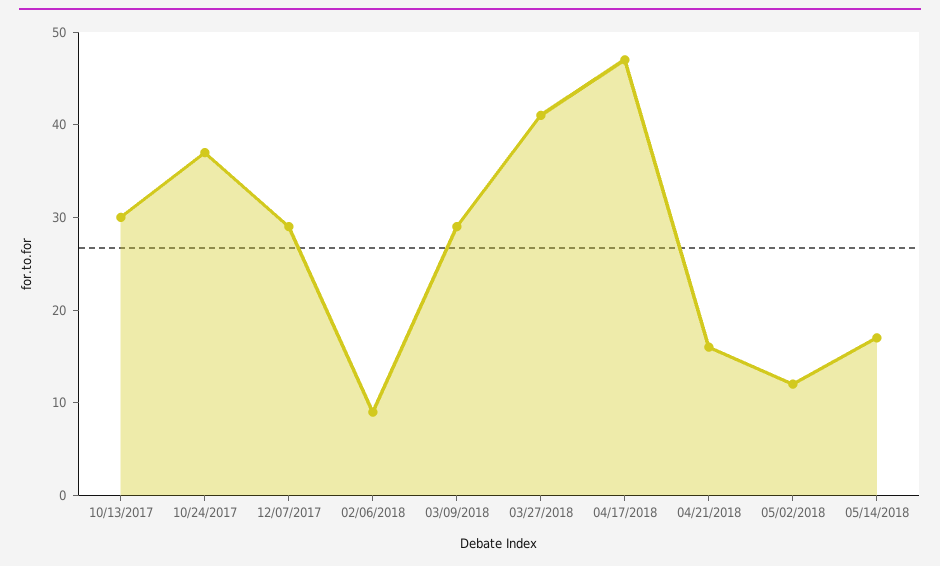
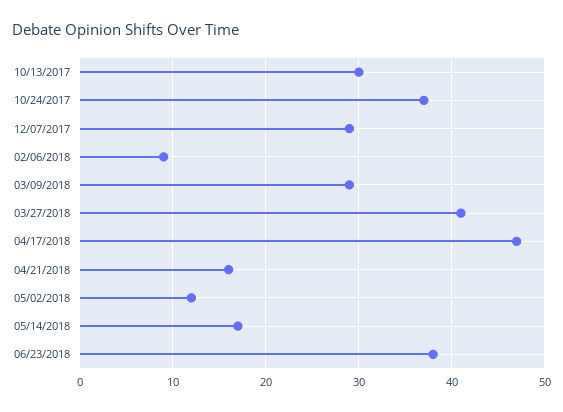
06/23/2018: none -> 38

